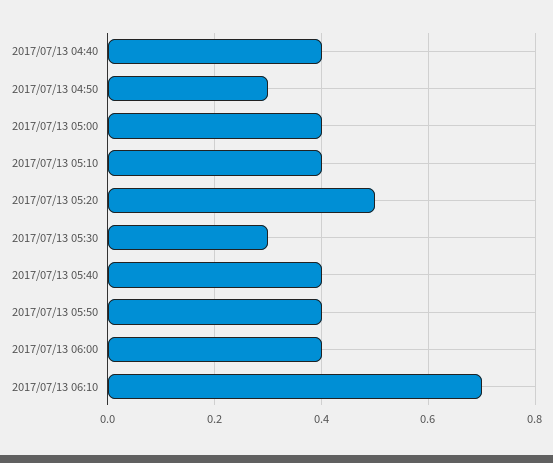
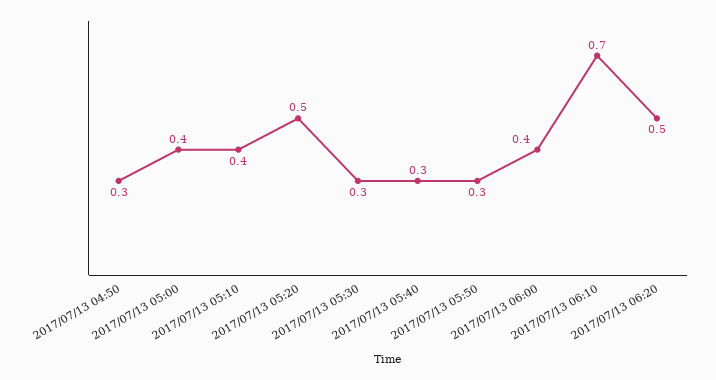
2017/07/13 04:40: 0.4 -> none
2017/07/13 05:40: 0.4 -> 0.3
2017/07/13 05:50: 0.4 -> 0.3
2017/07/13 06:20: none -> 0.5

